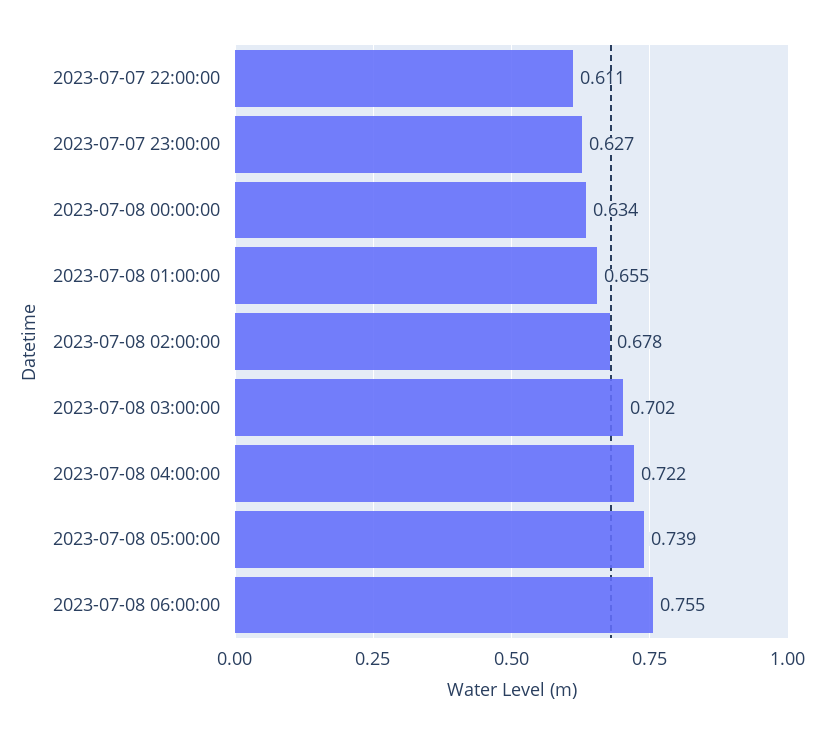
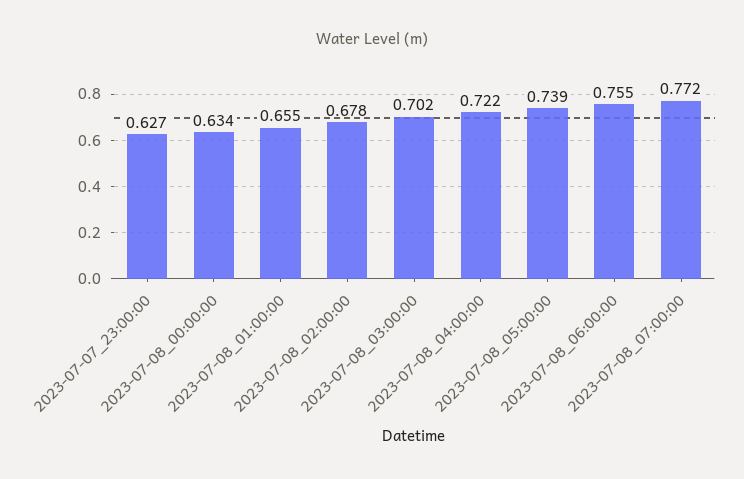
2023-07-07 22:00:00: 0.611 -> none
2023-07-08_07:00:00: none -> 0.772

